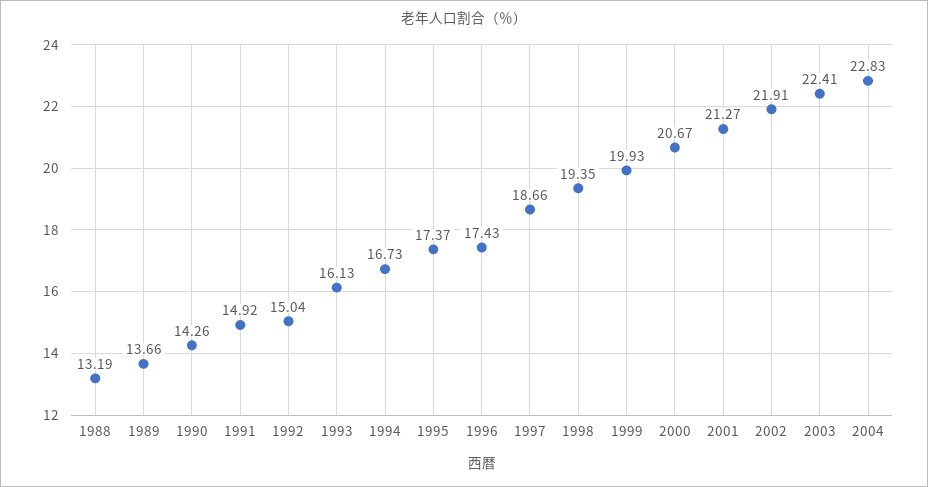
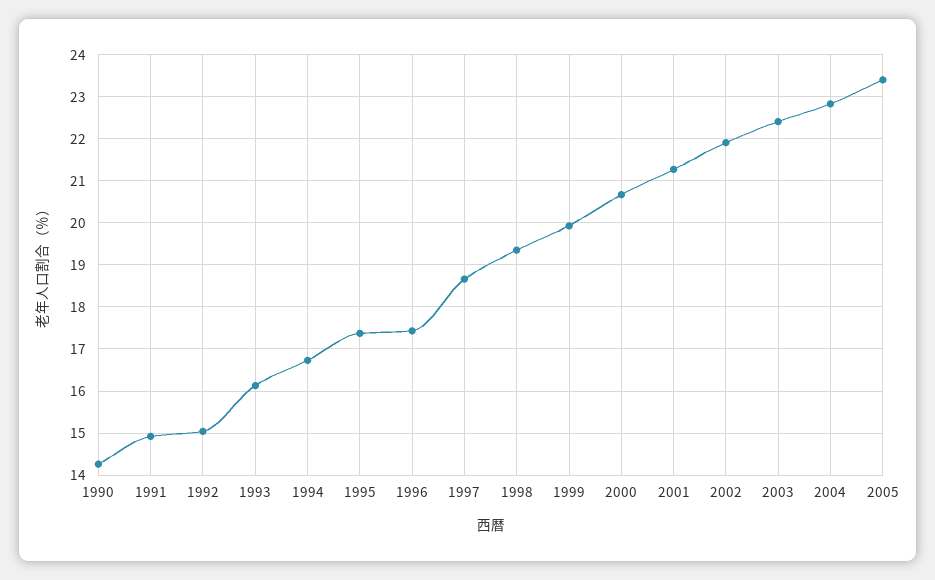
1988: 13.19 -> none
1989: 13.66 -> none
2005: none -> 23.4

